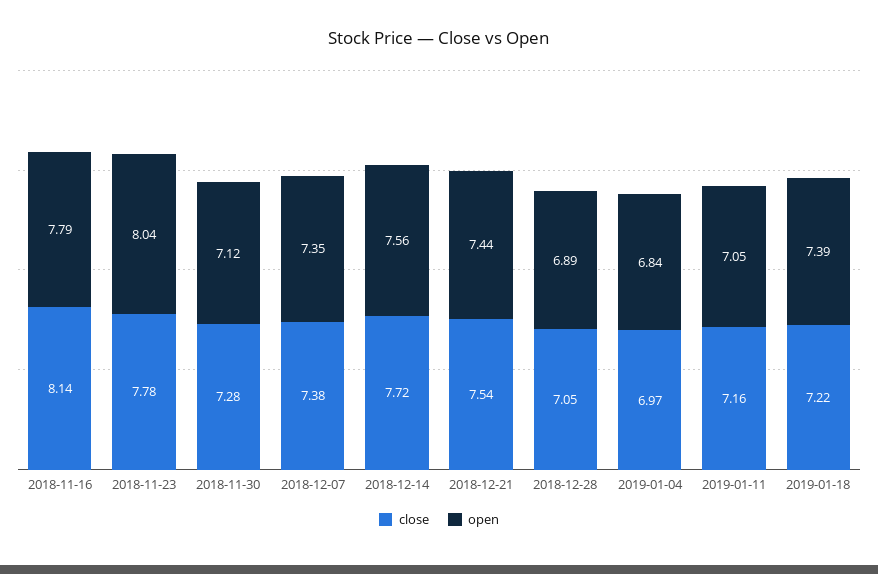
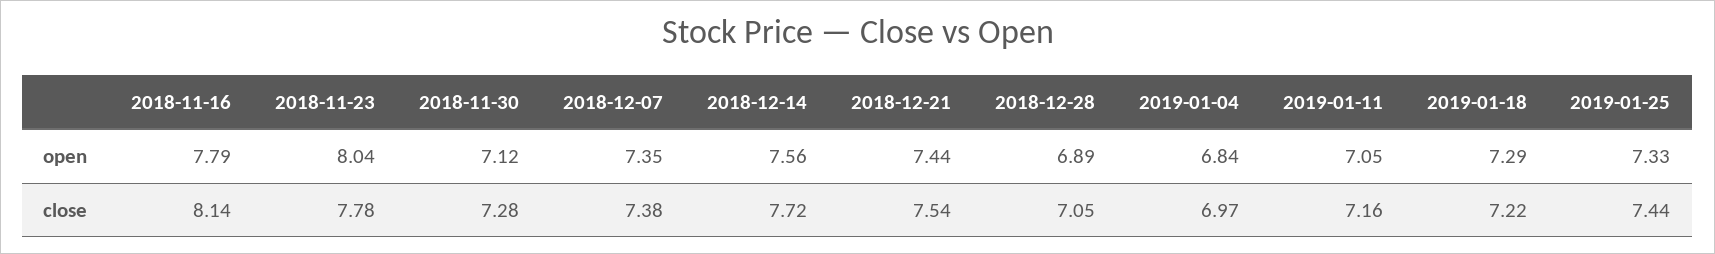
open, 2019-01-18: 7.39 -> 7.29
open, 2019-01-25: none -> 7.33
close, 2019-01-25: none -> 7.44

